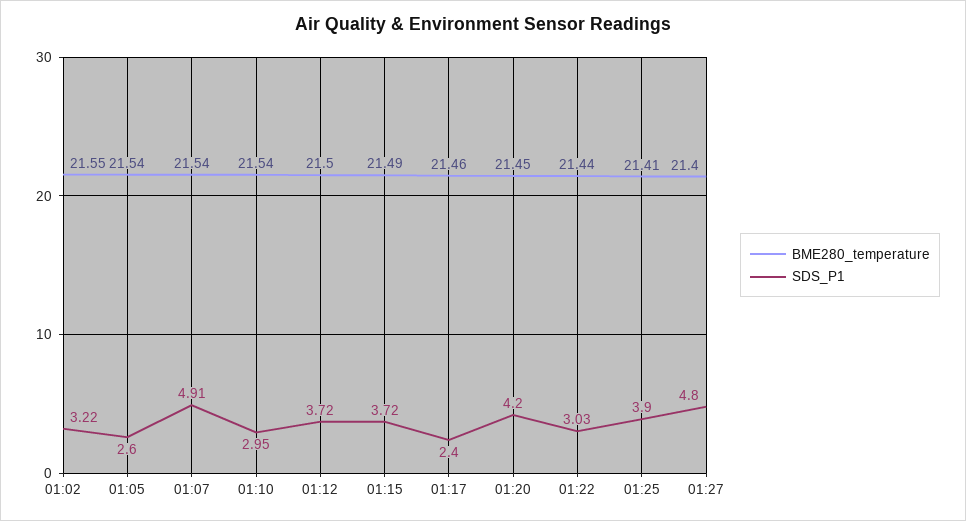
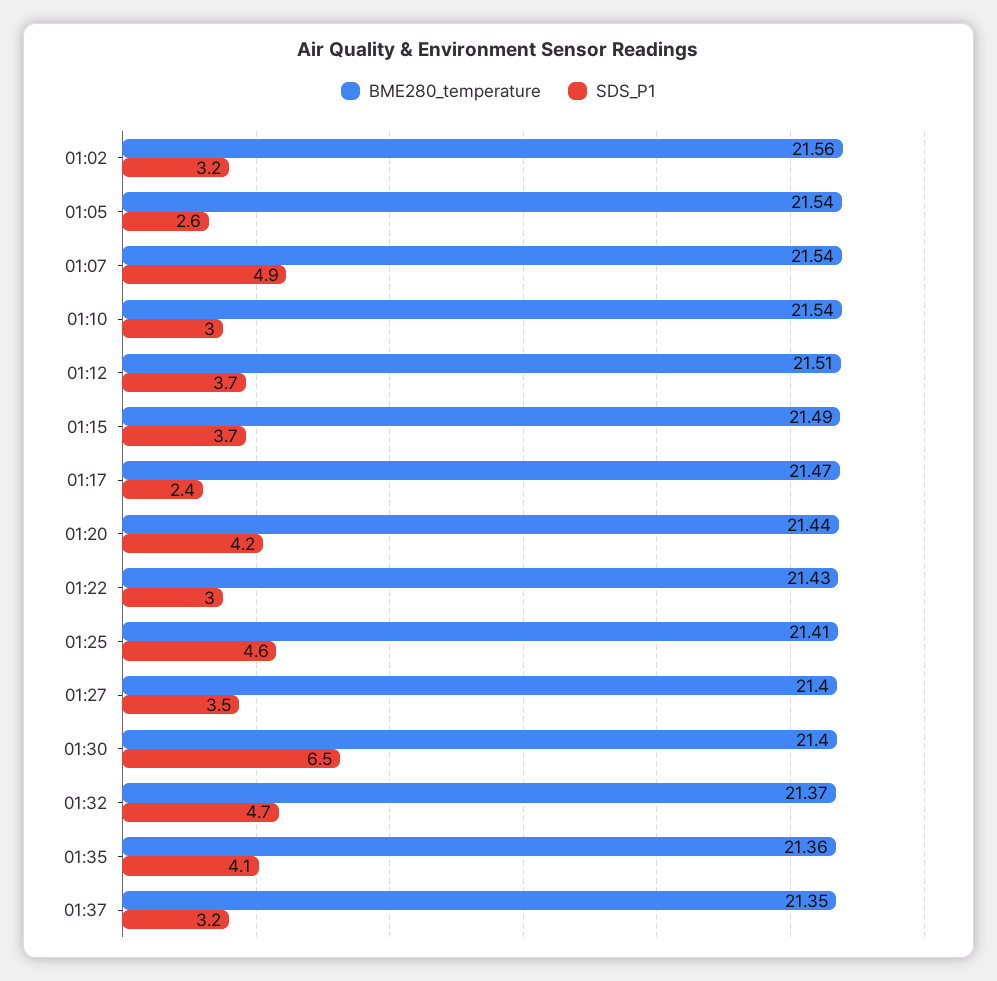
BME280_temperature, 01:02: 21.55 -> 21.56
BME280_temperature, 01:12: 21.5 -> 21.51
BME280_temperature, 01:17: 21.46 -> 21.47
BME280_temperature, 01:20: 21.45 -> 21.44
BME280_temperature, 01:22: 21.44 -> 21.43
SDS_P1, 01:25: 3.9 -> 4.6
SDS_P1, 01:27: 4.8 -> 3.5
BME280_temperature, 01:30: none -> 21.4
SDS_P1, 01:30: none -> 6.5
BME280_temperature, 01:32: none -> 21.37
SDS_P1, 01:32: none -> 4.7
BME280_temperature, 01:35: none -> 21.36
SDS_P1, 01:35: none -> 4.1
BME280_temperature, 01:37: none -> 21.35
SDS_P1, 01:37: none -> 3.2

